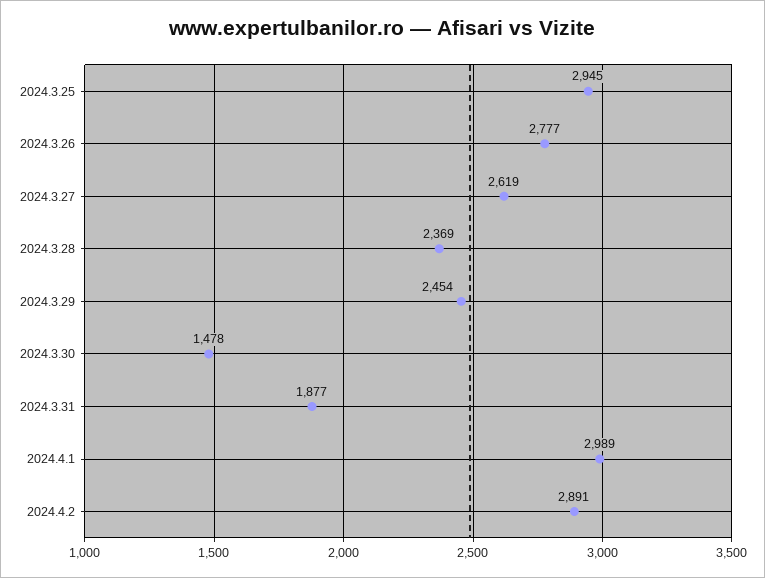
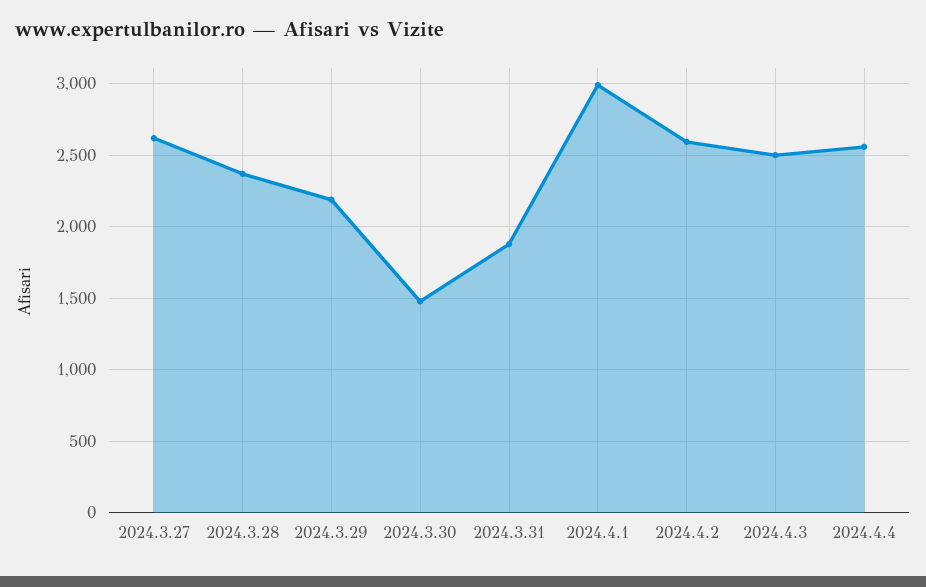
2024.3.25: 2945 -> none
2024.3.26: 2777 -> none
2024.3.29: 2454 -> 2200
2024.4.2: 2891 -> 2600
2024.4.3: none -> 2500
2024.4.4: none -> 2550

